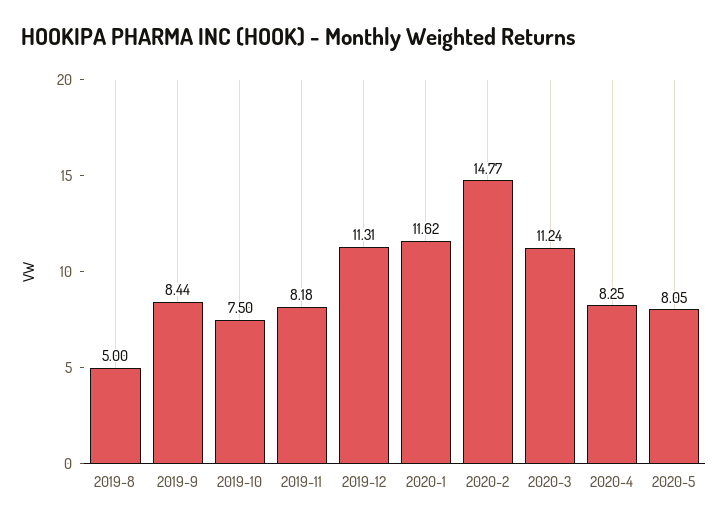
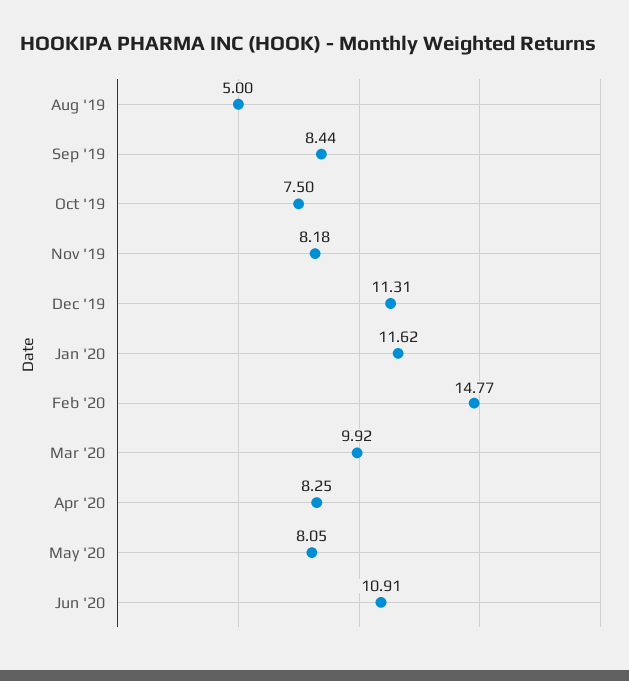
2020-3: 11.24 -> 9.92
Jun '20: none -> 10.91

